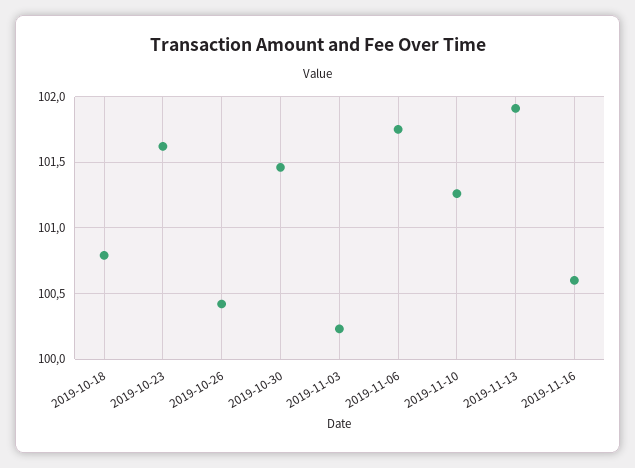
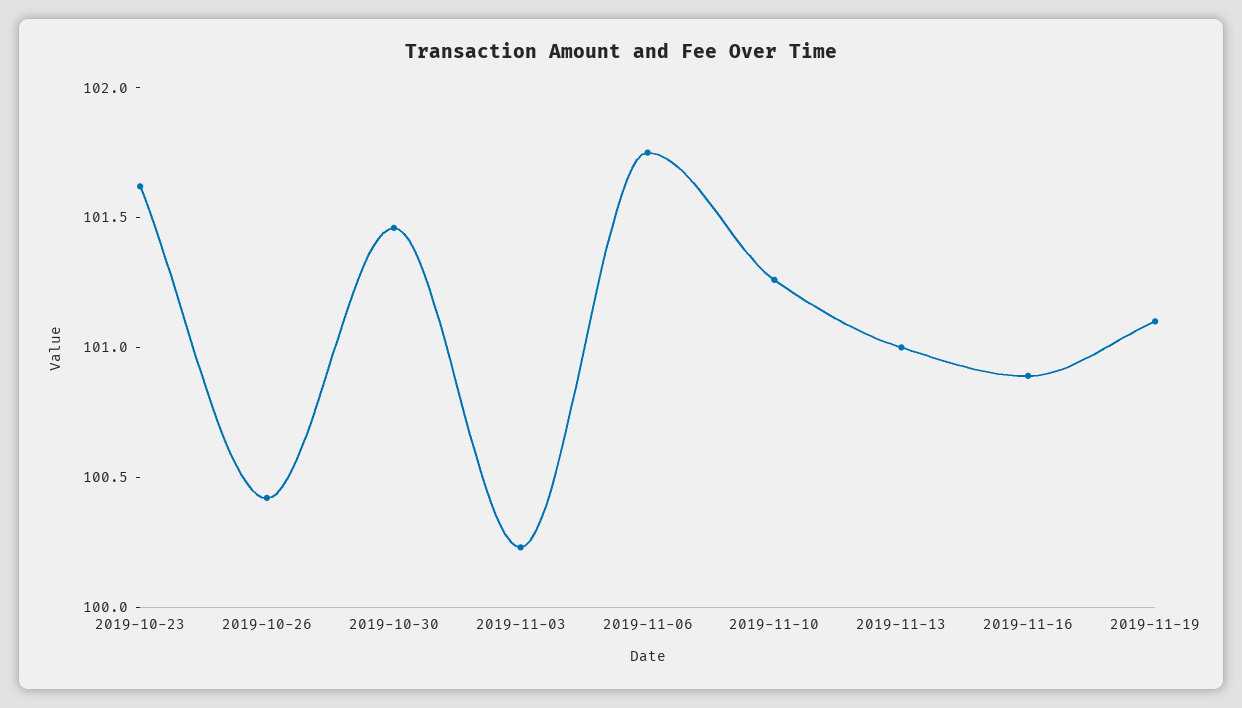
2019-10-18: 100.8 -> none
2019-11-13: 101.9 -> 101
2019-11-16: 100.6 -> 100.9
2019-11-19: none -> 101.1

